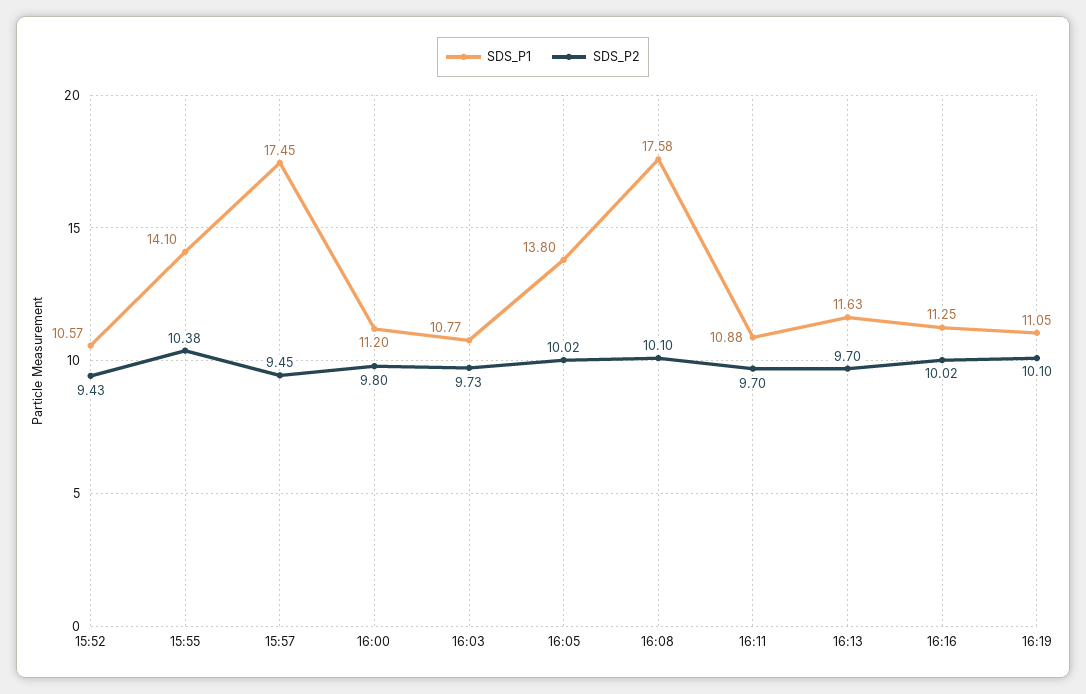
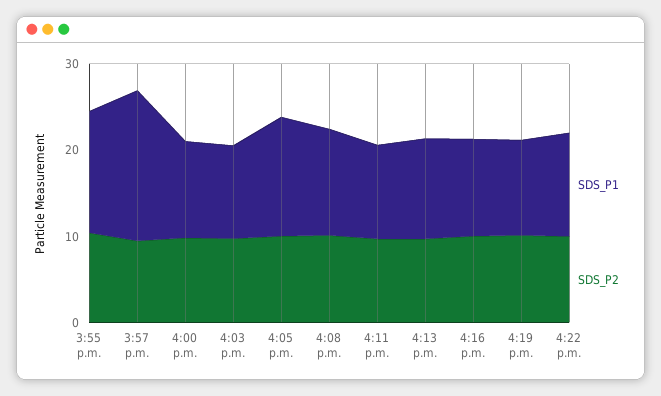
SDS_P1, 15:52: 10.57 -> none
SDS_P2, 15:52: 9.43 -> none
SDS_P1, 16:08: 17.58 -> 12
SDS_P1, 4:22 p.m.: none -> 12
SDS_P2, 4:22 p.m.: none -> 10

